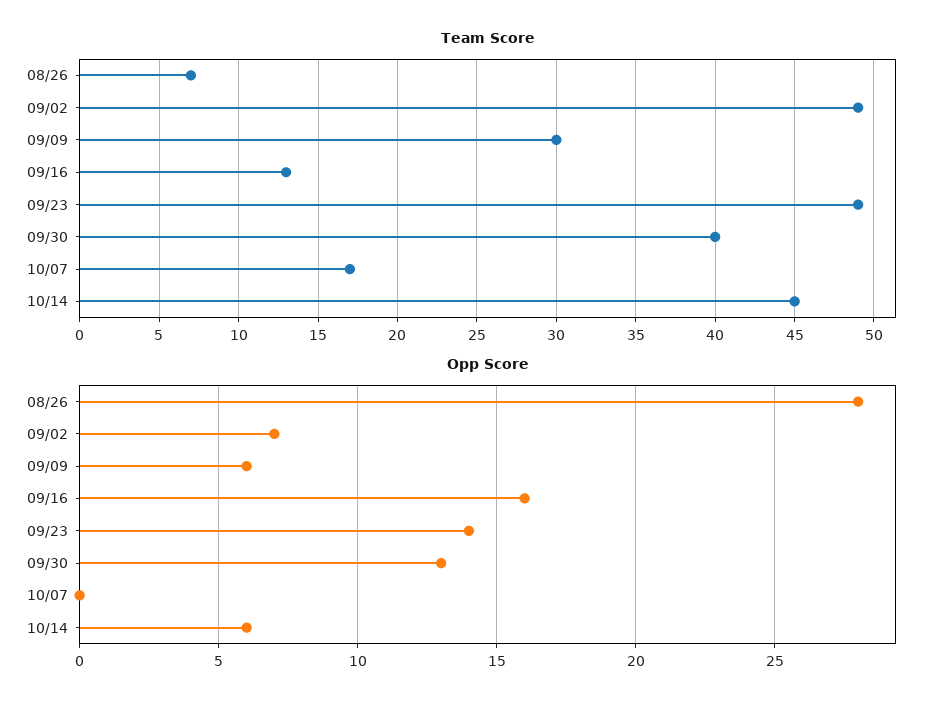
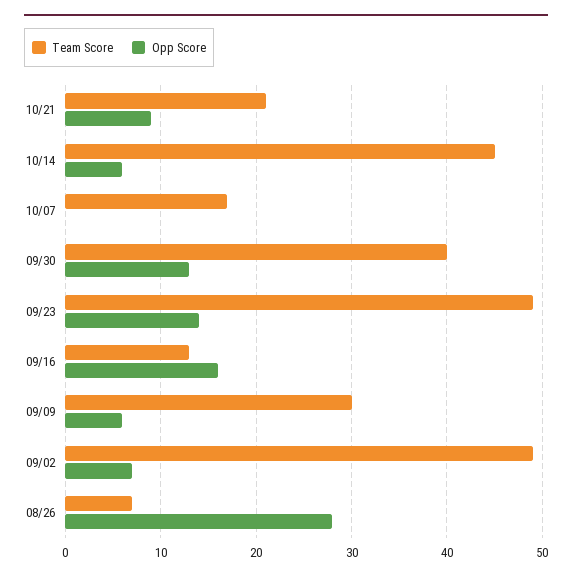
Team Score, 10/21: none -> 21
Opp Score, 10/21: none -> 9

